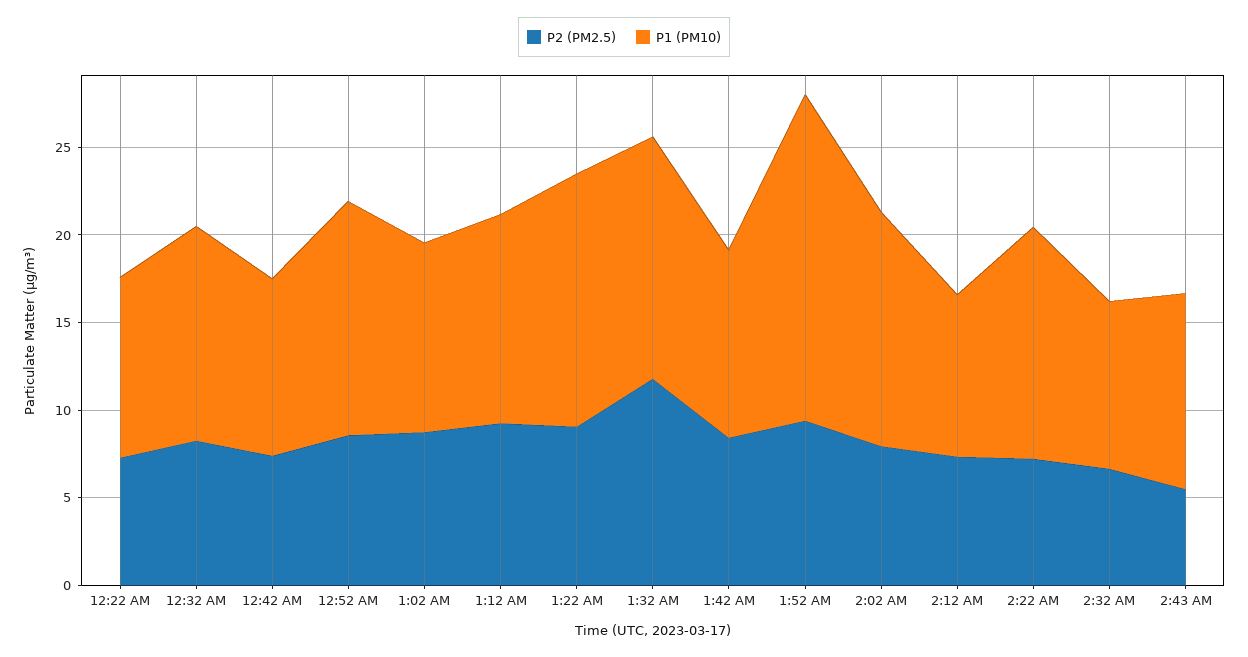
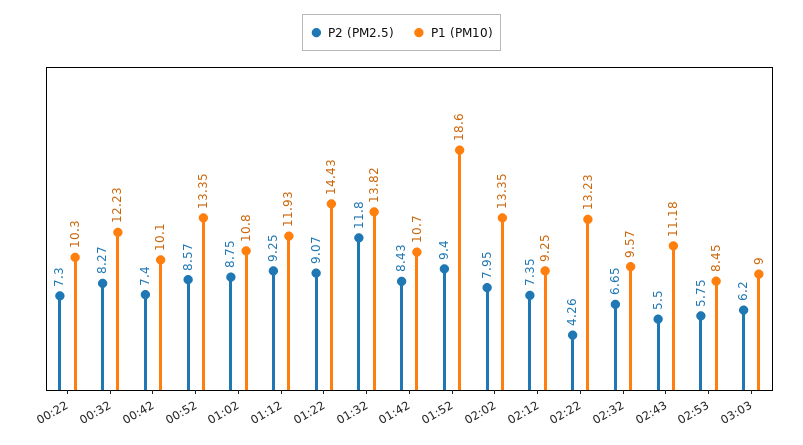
P2 (PM2.5), 2:22 AM: 7 -> 4.26
P2 (PM2.5), 02:53: none -> 5.75
P1 (PM10), 02:53: none -> 8.45
P2 (PM2.5), 03:03: none -> 6.2
P1 (PM10), 03:03: none -> 9

